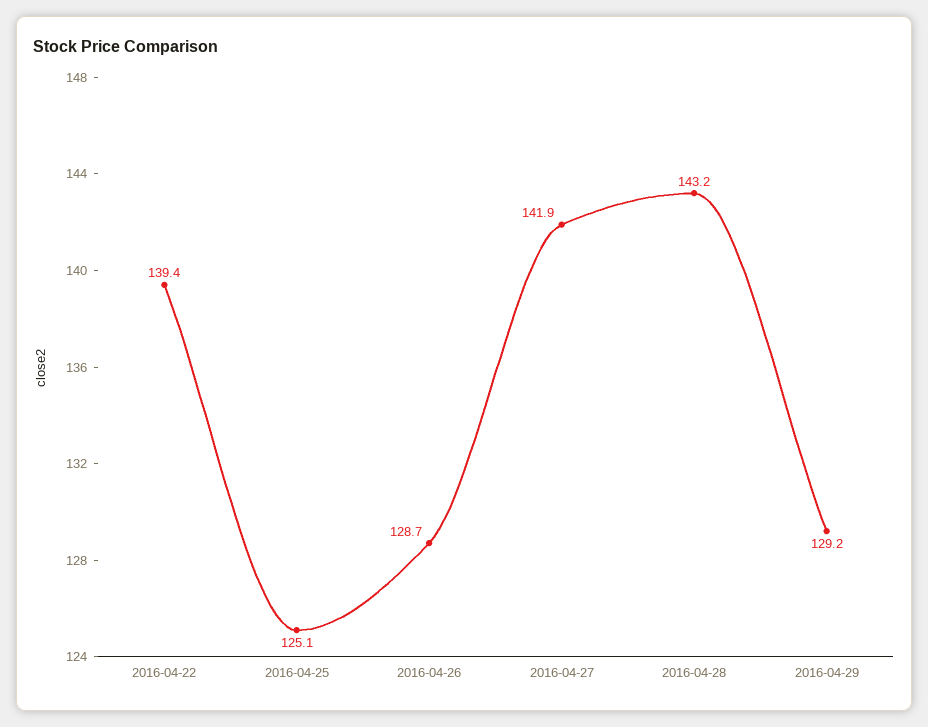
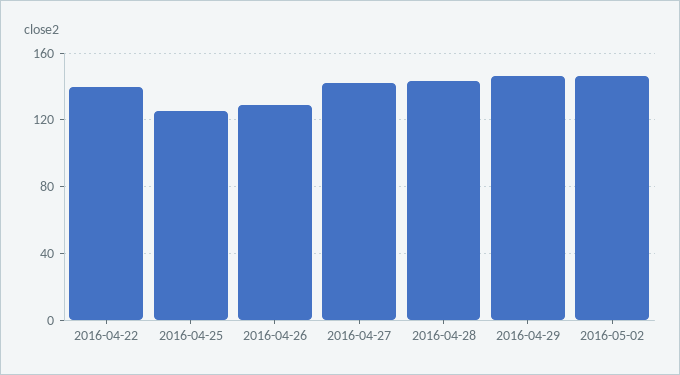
2016-04-29: 129.2 -> 145
2016-05-02: none -> 145

